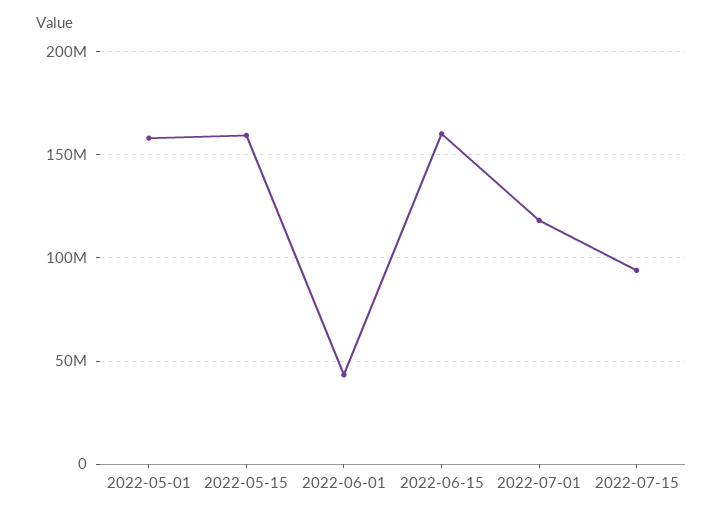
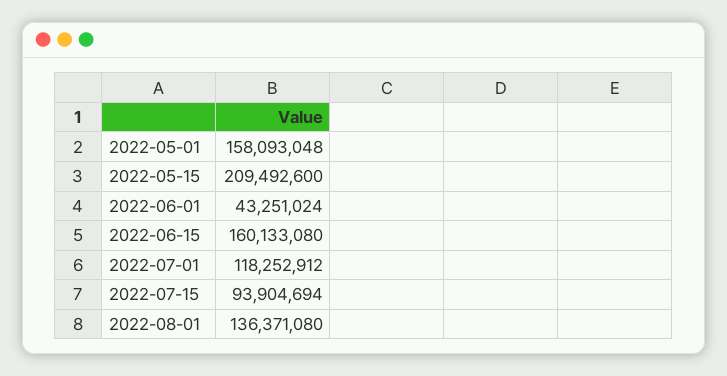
2022-05-15: 160000000 -> 209492600
2022-08-01: none -> 136371080

